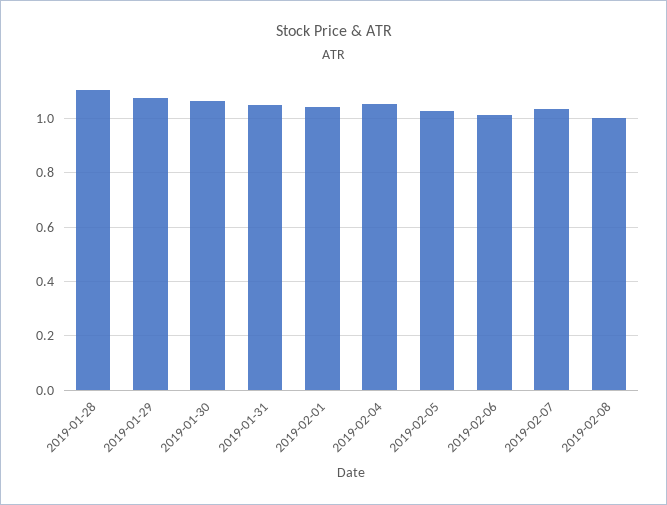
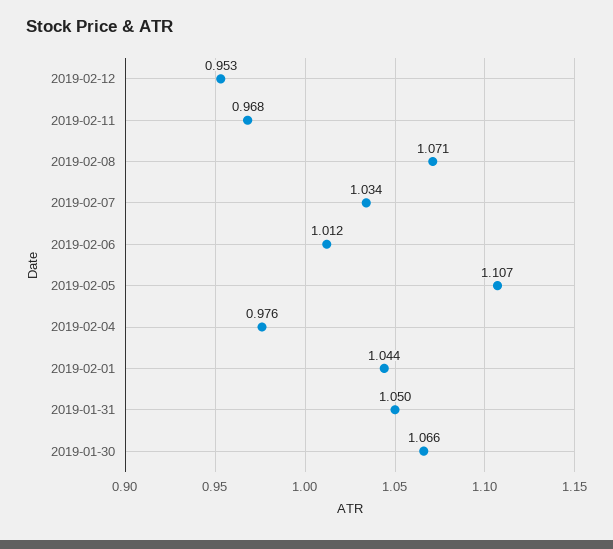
2019-01-28: 1.1 -> none
2019-01-29: 1.075 -> none
2019-02-04: 1.05 -> 0.976
2019-02-05: 1.025 -> 1.107
2019-02-08: 1 -> 1.071
2019-02-12: none -> 0.953
2019-02-11: none -> 0.968

